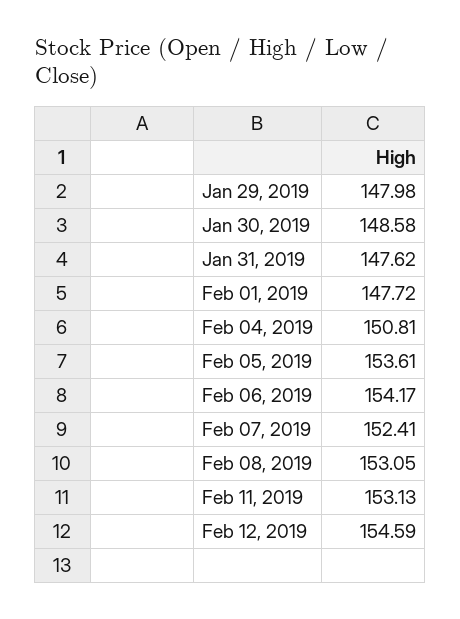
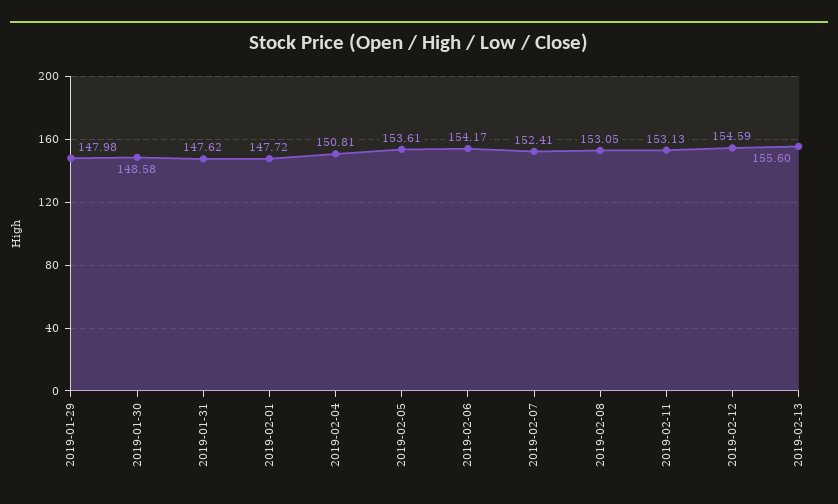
2019-02-13: none -> 155.6

